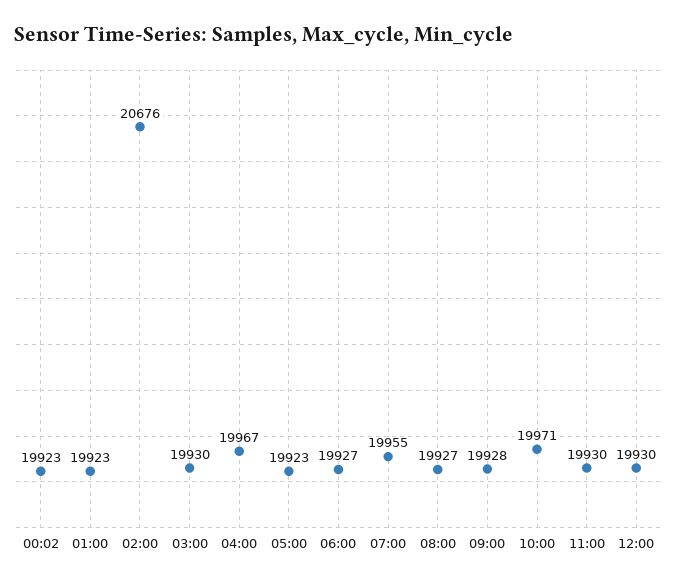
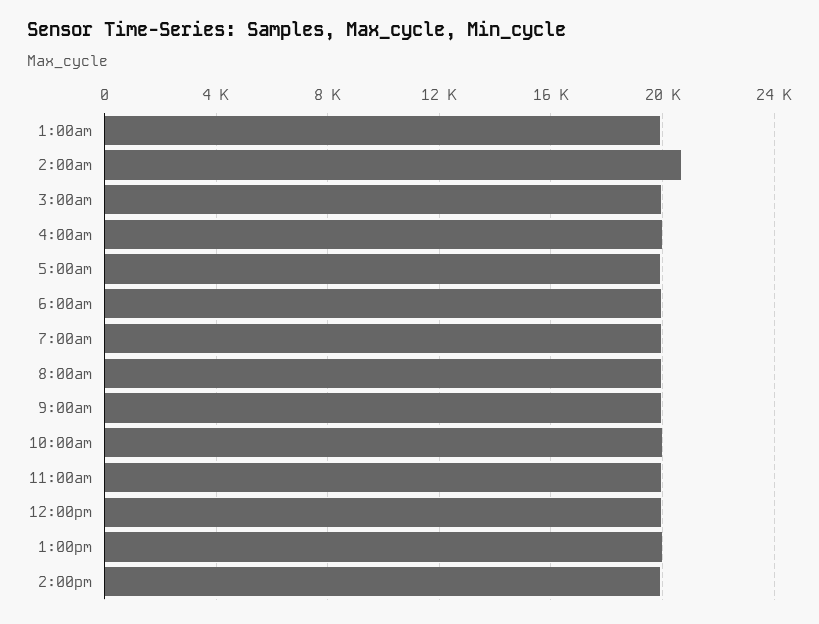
00:02: 19923 -> none
1:00pm: none -> 20000
2:00pm: none -> 20000

